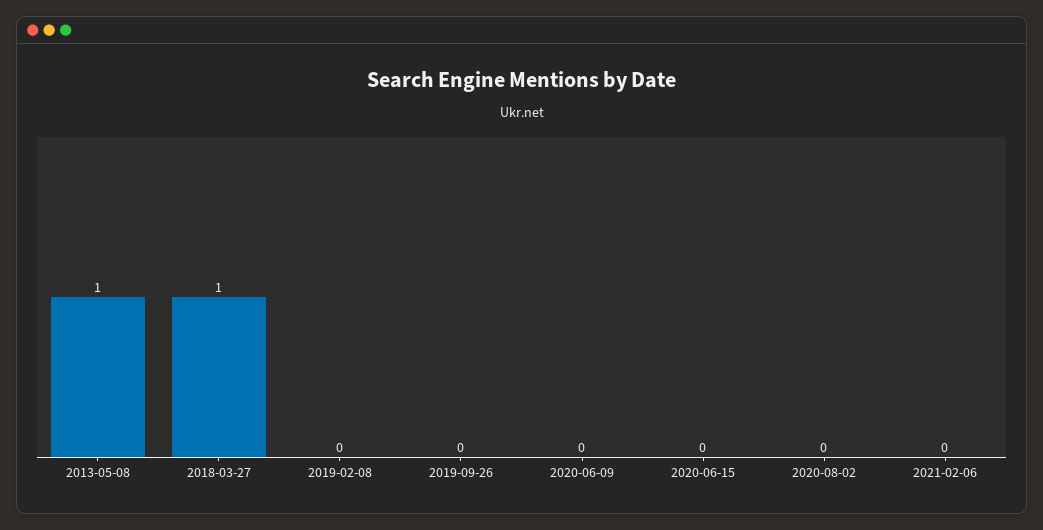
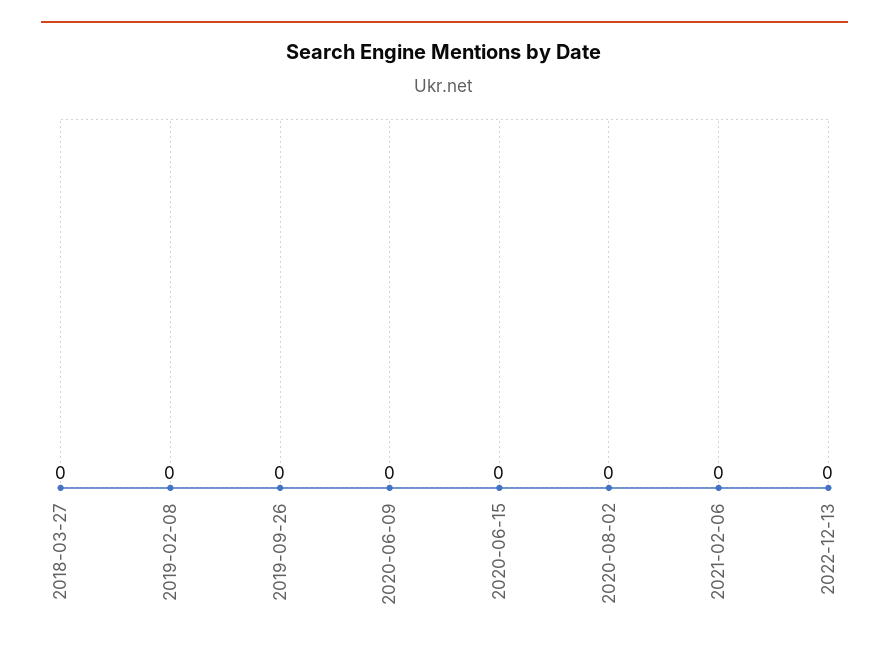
2013-05-08: 1 -> none
2018-03-27: 1 -> 0
2022-12-13: none -> 0

